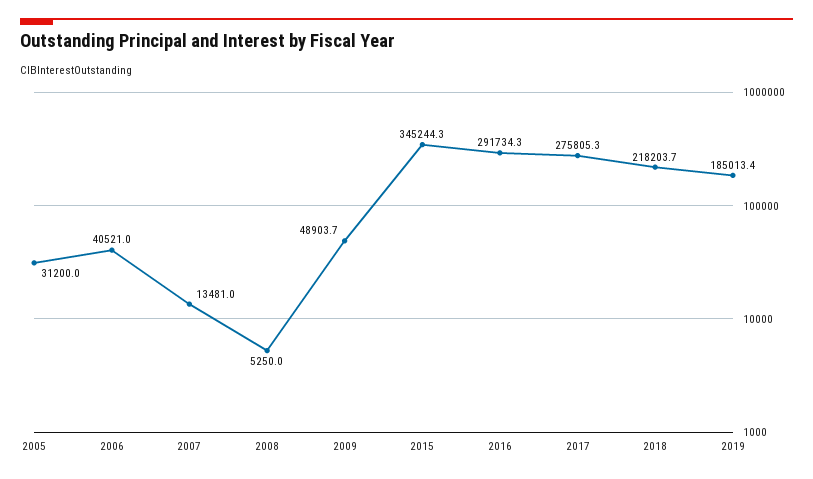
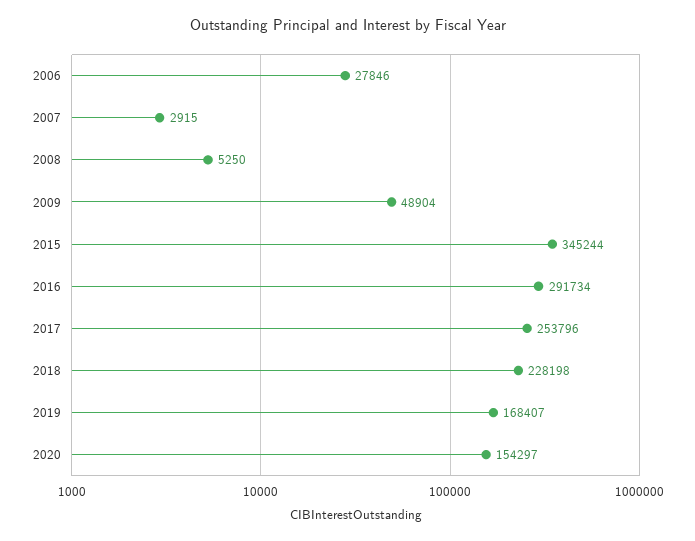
2005: 31200 -> none
2006: 40521 -> 27846
2007: 13481 -> 2915
2017: 275805.3 -> 253796
2018: 218203.7 -> 228198
2019: 185013.4 -> 168407
2020: none -> 154297

